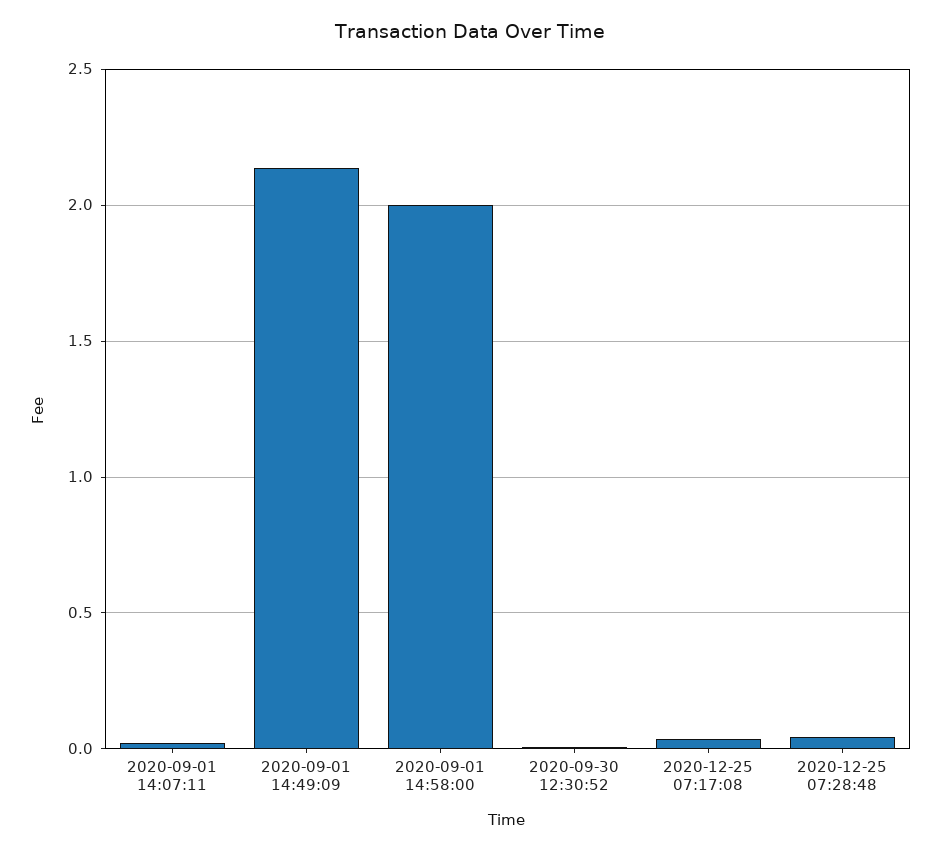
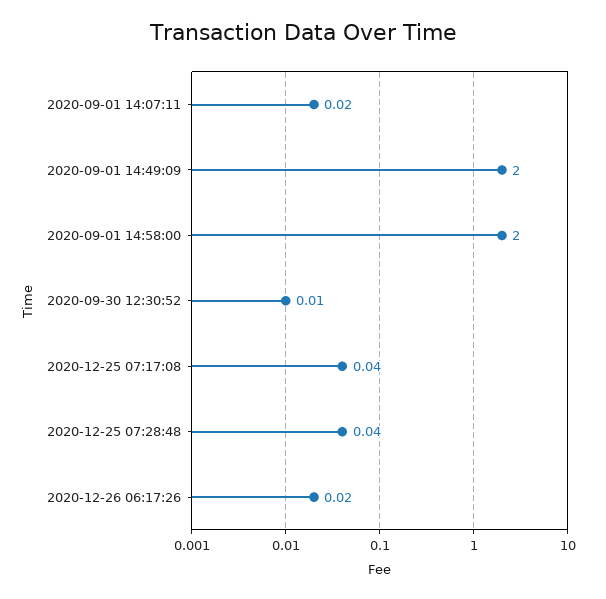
2020-09-01 14:49:09: 2.15 -> 2
2020-12-26 06:17:26: none -> 0.02

